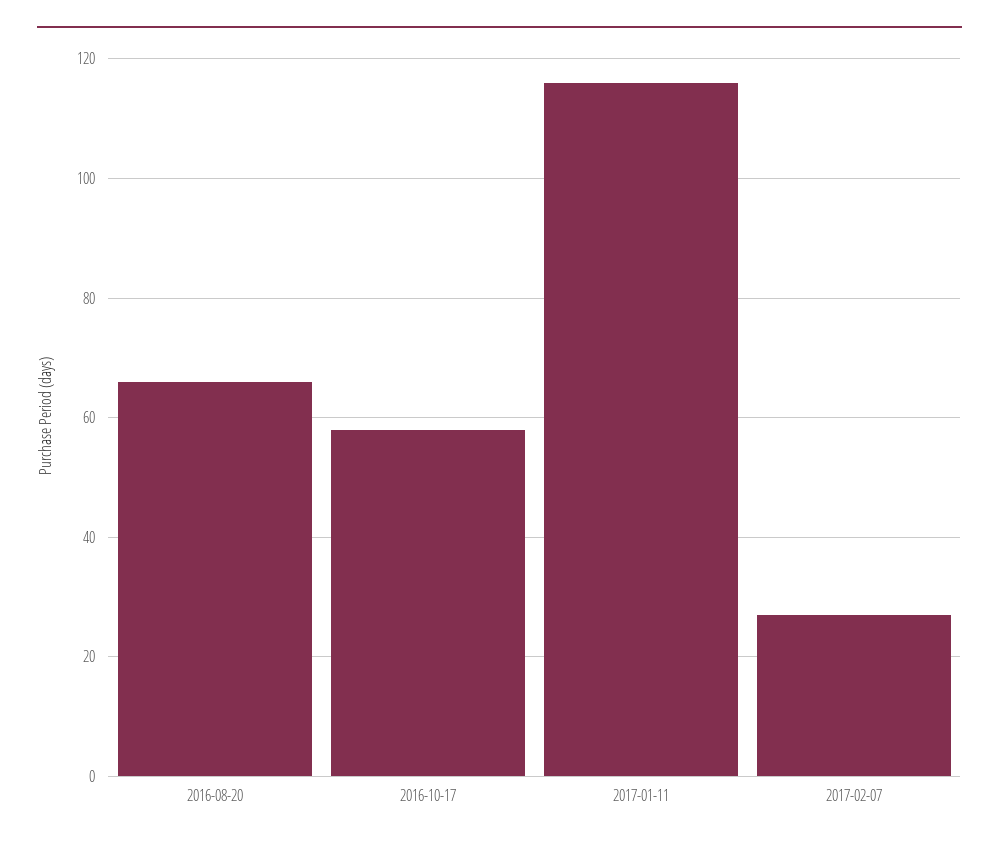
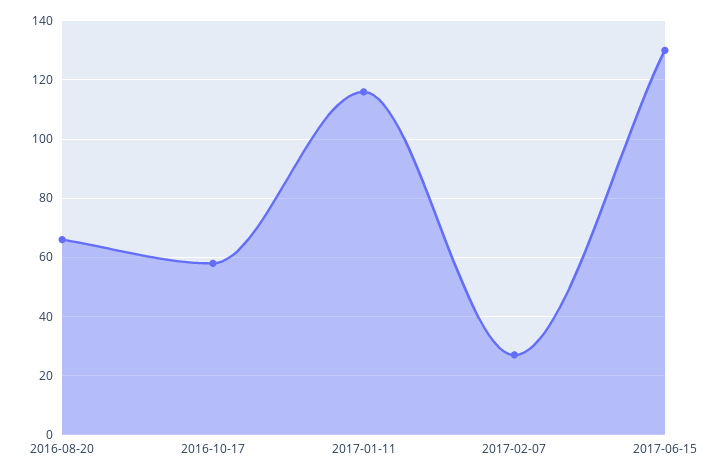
2017-06-15: none -> 130

